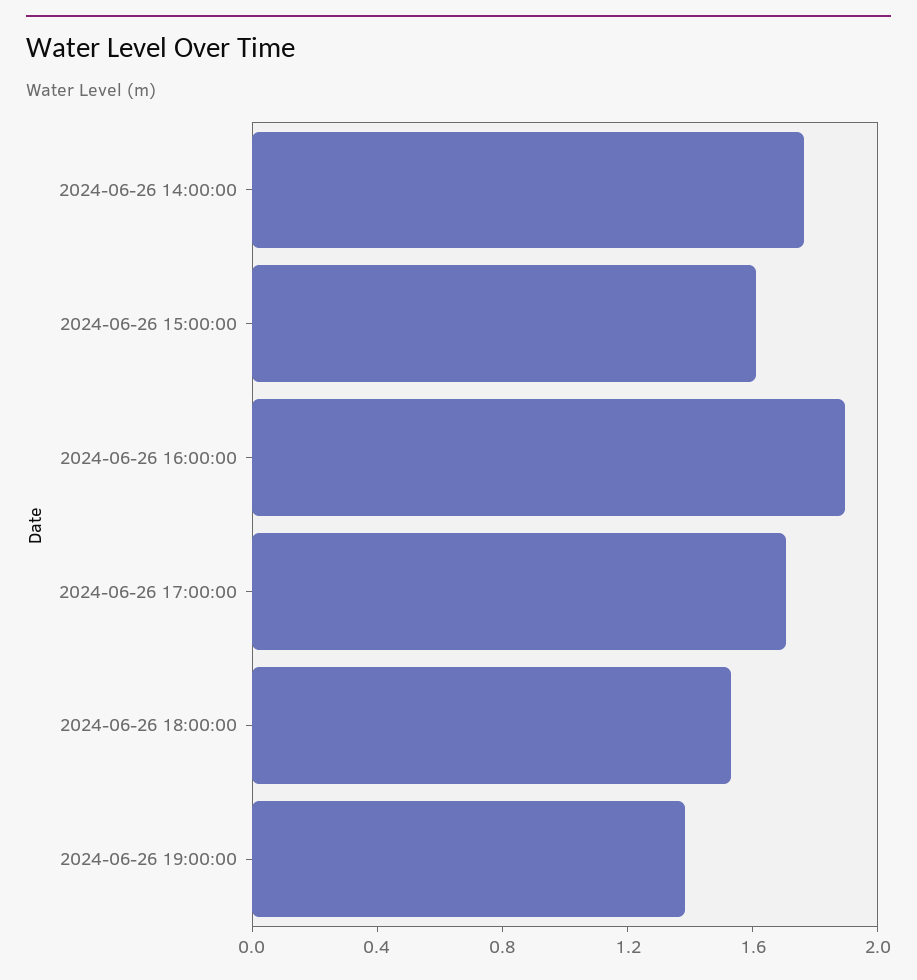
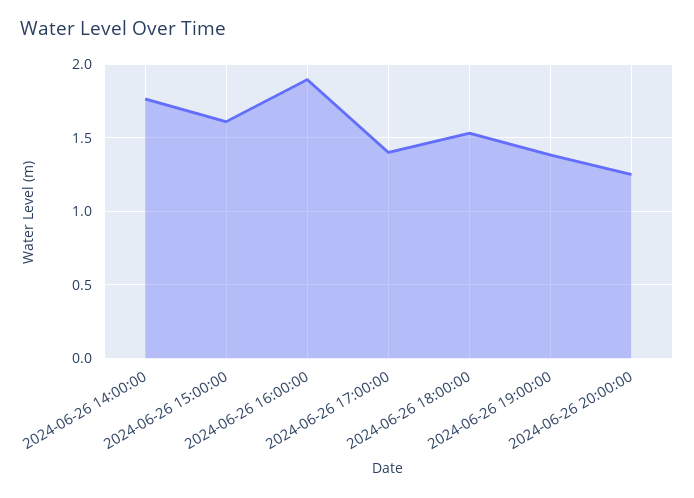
2024-06-26 17:00:00: 1.7 -> 1.4
2024-06-26 20:00:00: none -> 1.25

